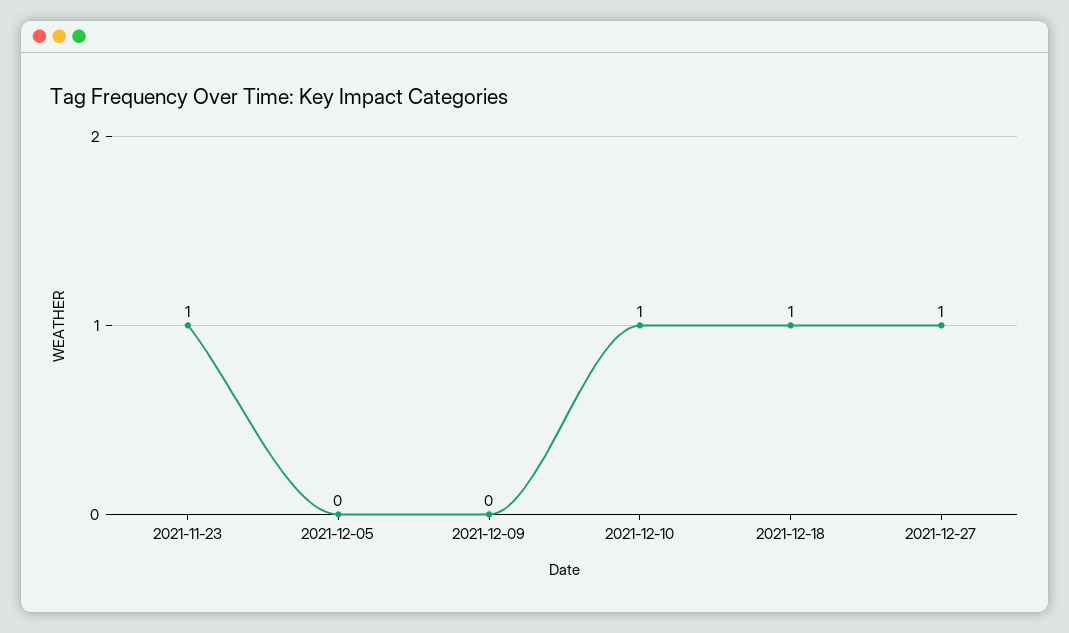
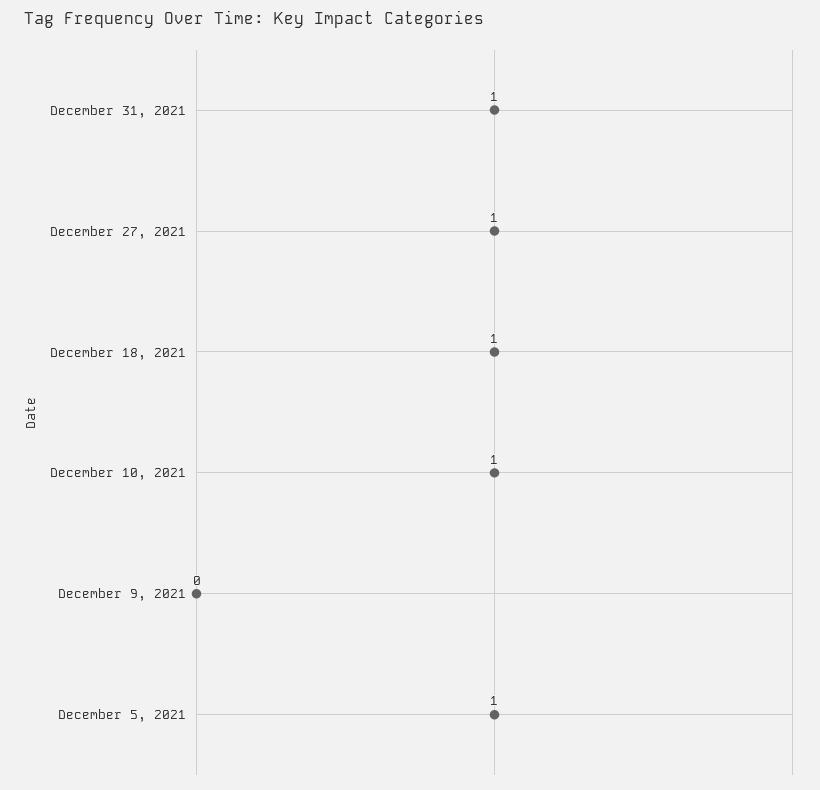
2021-11-23: 1 -> none
2021-12-05: 0 -> 1
December 31, 2021: none -> 1

